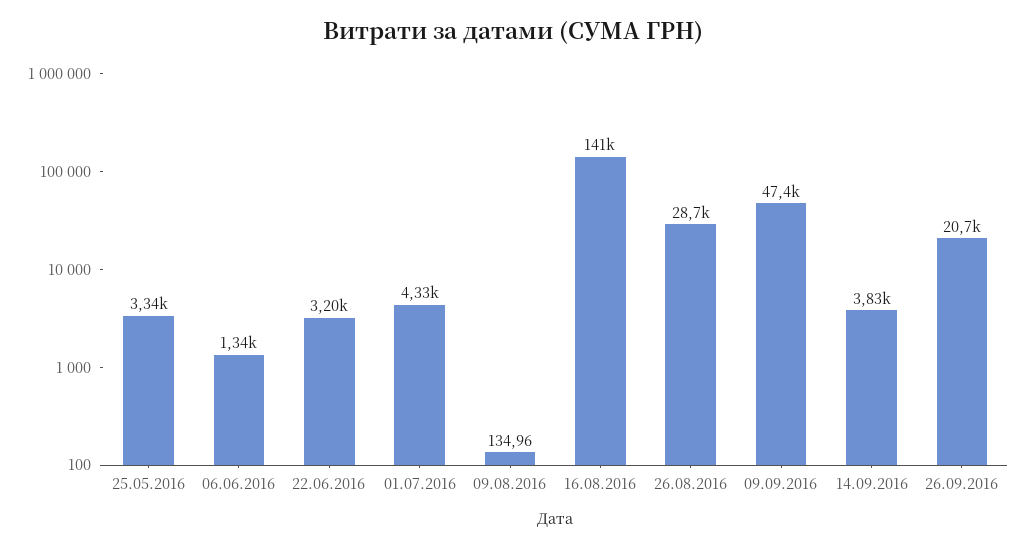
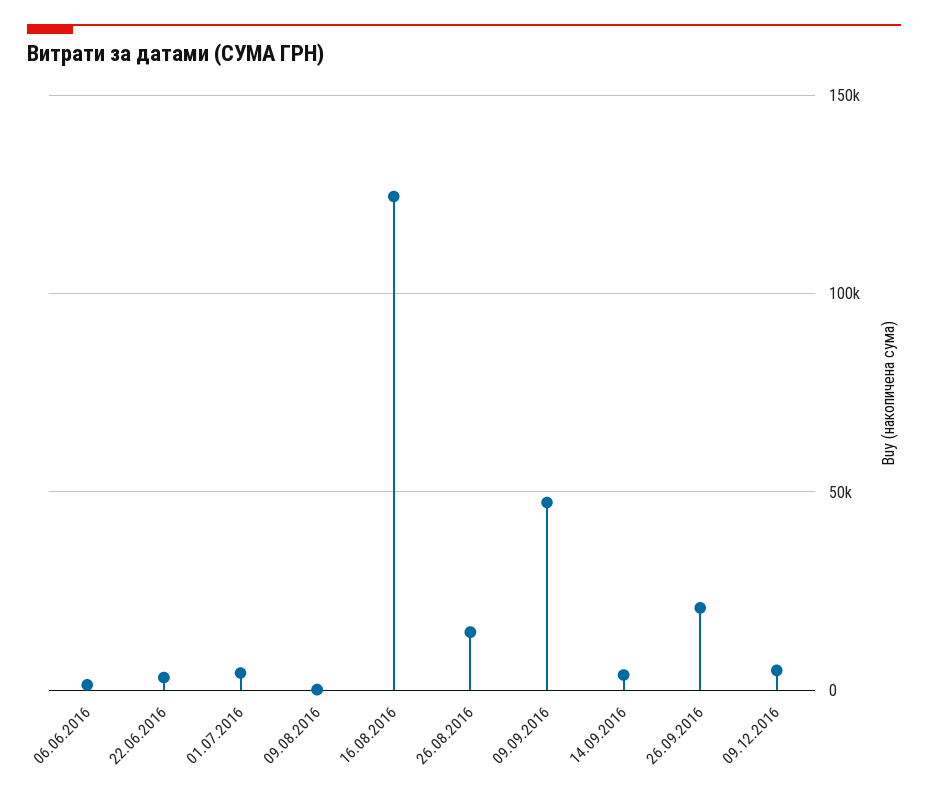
25.05.2016: 3340 -> none
16.08.2016: 141000 -> 125000
26.08.2016: 28700 -> 15000
09.12.2016: none -> 5000

